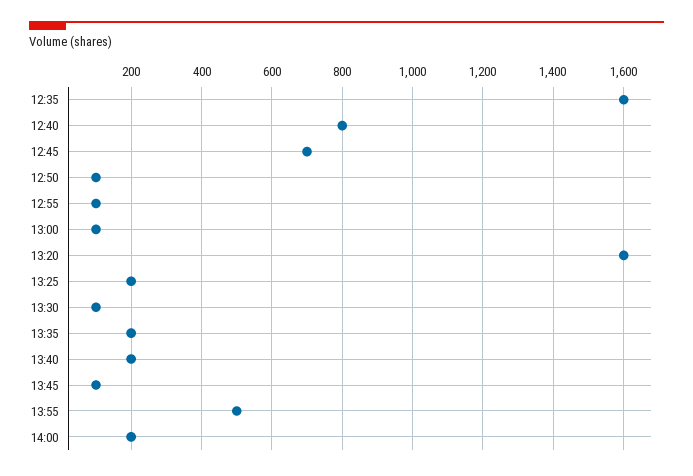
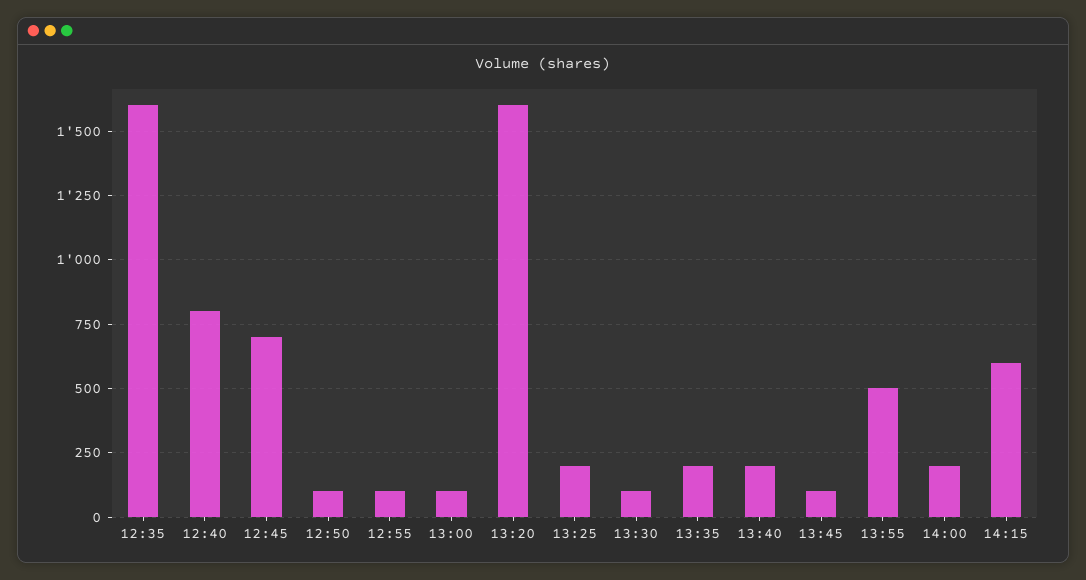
14:15: none -> 600

